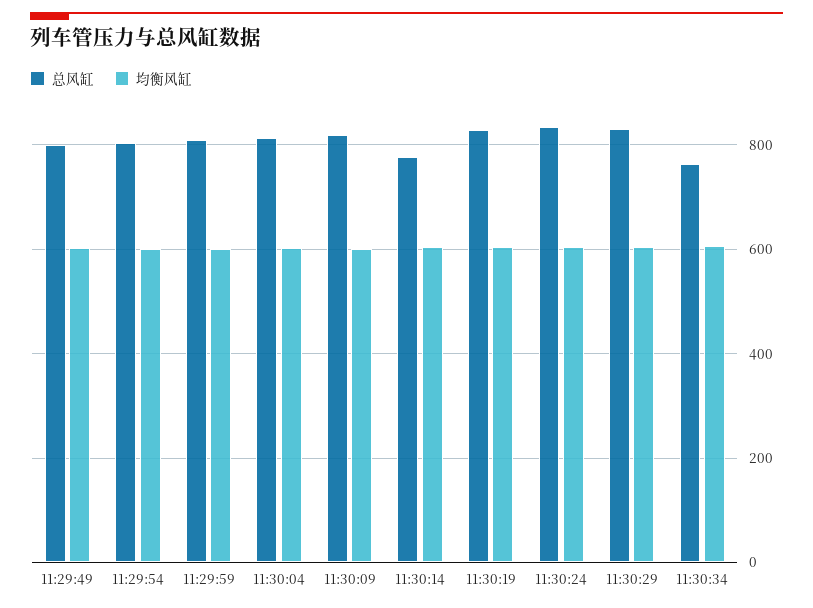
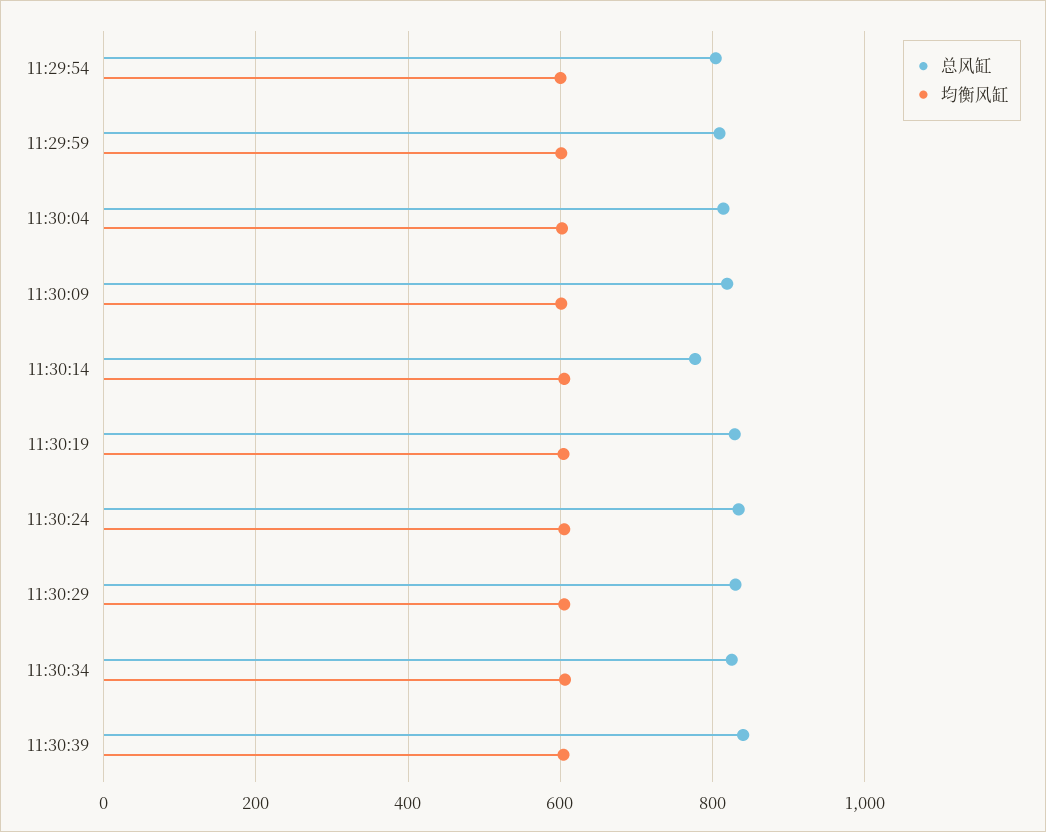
总风缸, 11:29:49: 800 -> none
均衡风缸, 11:29:49: 600 -> none
总风缸, 11:30:34: 760 -> 820
总风缸, 11:30:39: none -> 840
均衡风缸, 11:30:39: none -> 600

